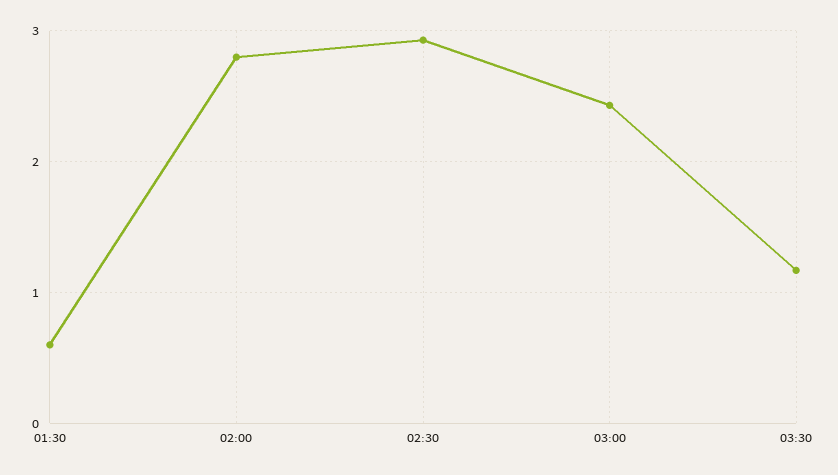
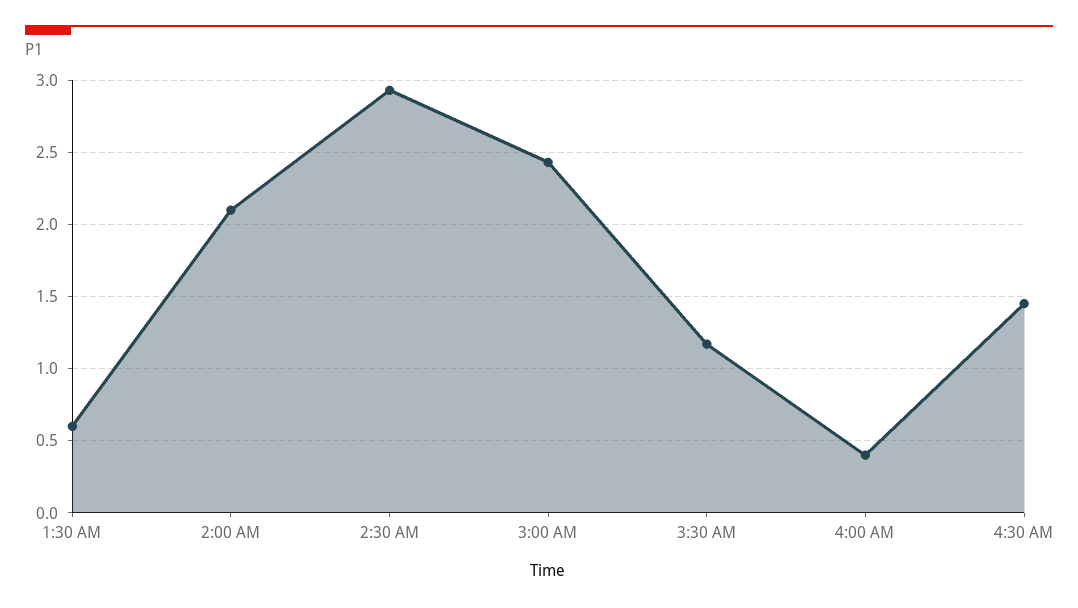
02:00: 2.8 -> 2.1
4:00 AM: none -> 0.4
4:30 AM: none -> 1.45

